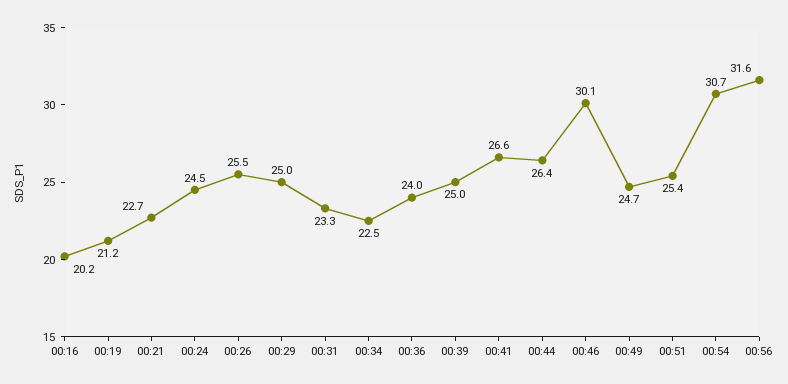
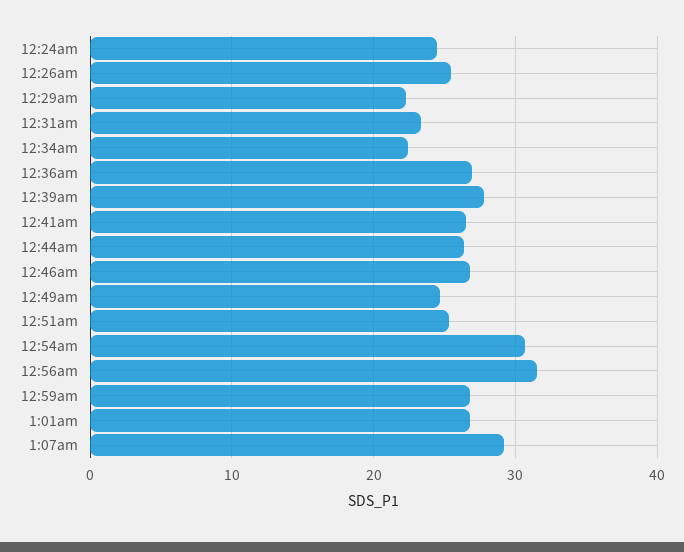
00:16: 20.2 -> none
00:19: 21.2 -> none
00:21: 22.7 -> none
00:29: 25 -> 22
00:36: 24 -> 27
00:39: 25 -> 28
00:46: 30.1 -> 27
12:59am: none -> 27
1:01am: none -> 27
1:07am: none -> 29

